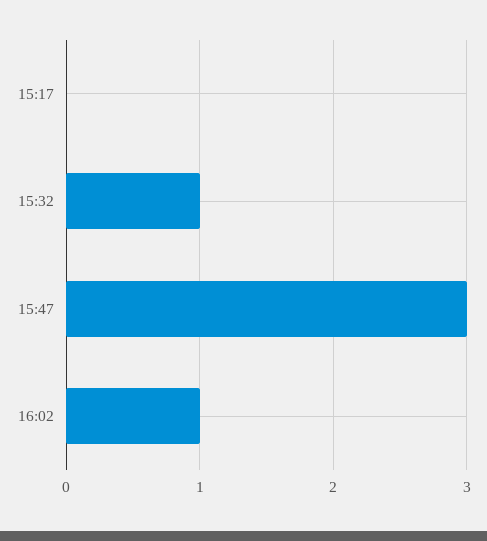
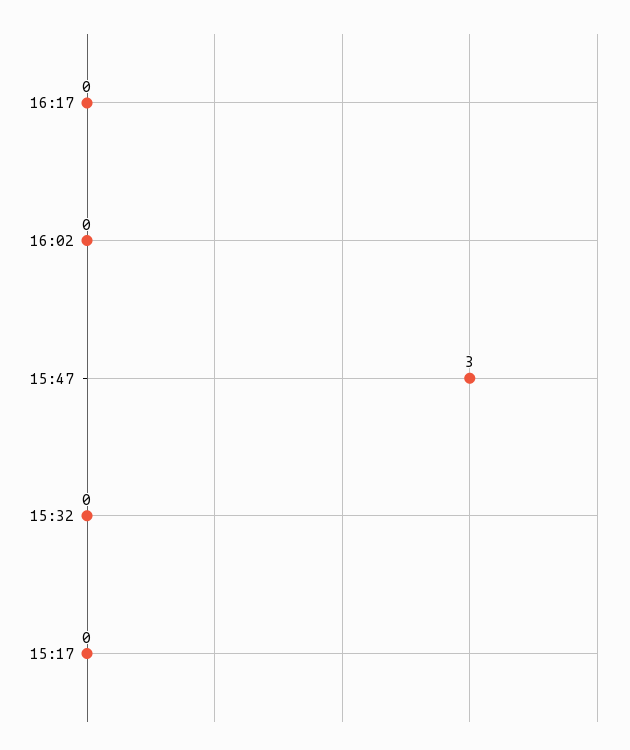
15:32: 1 -> 0
16:02: 1 -> 0
16:17: none -> 0

